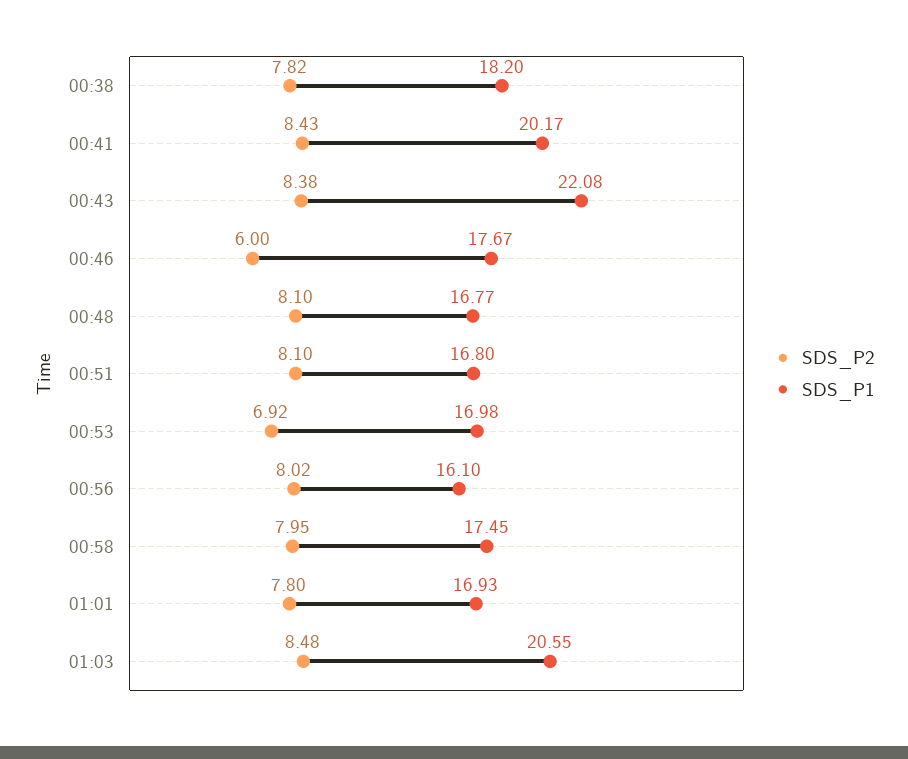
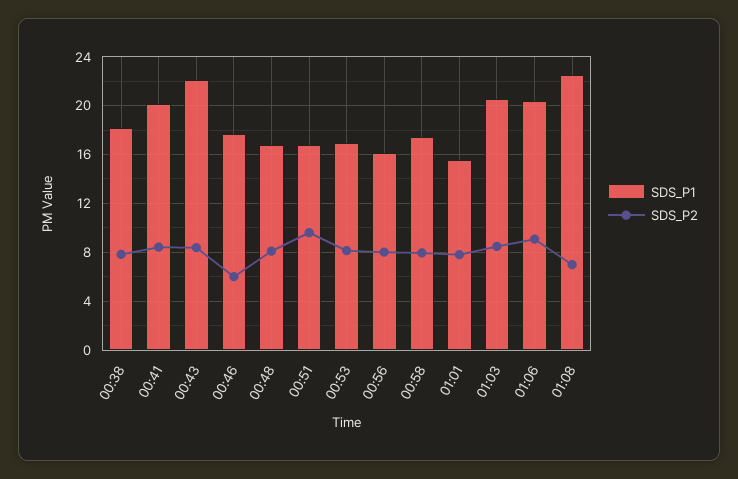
SDS_P2, 00:51: 8.1 -> 9.5
SDS_P2, 00:53: 6.92 -> 8
SDS_P1, 01:01: 16.93 -> 15.5
SDS_P1, 01:06: none -> 20.5
SDS_P2, 01:06: none -> 9
SDS_P1, 01:08: none -> 22.5
SDS_P2, 01:08: none -> 7

